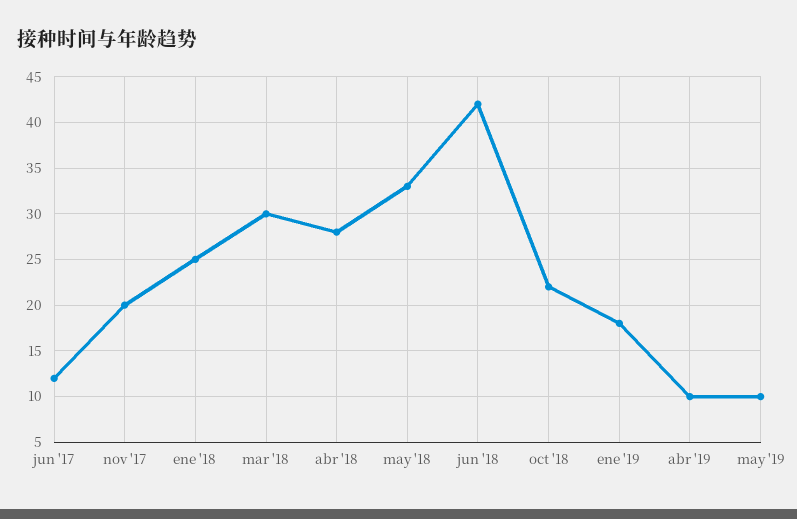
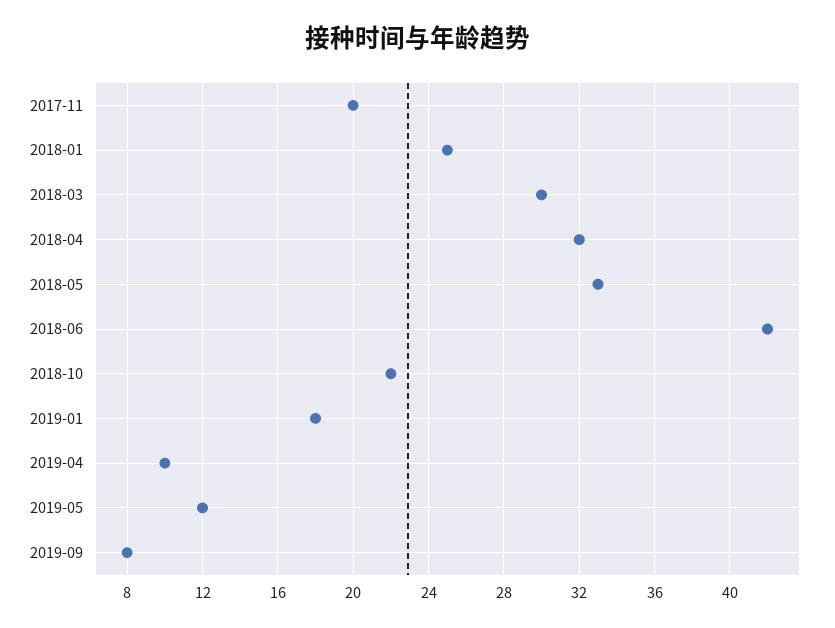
jun '17: 12 -> none
abr '18: 28 -> 32
may '19: 10 -> 12
2019-09: none -> 8

